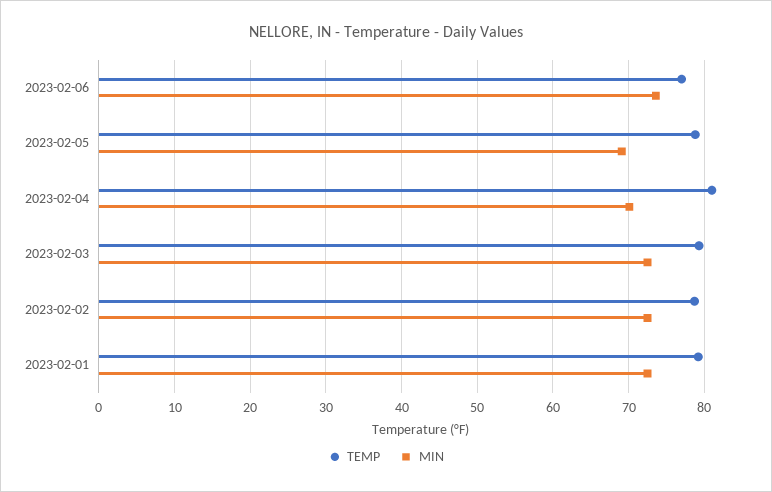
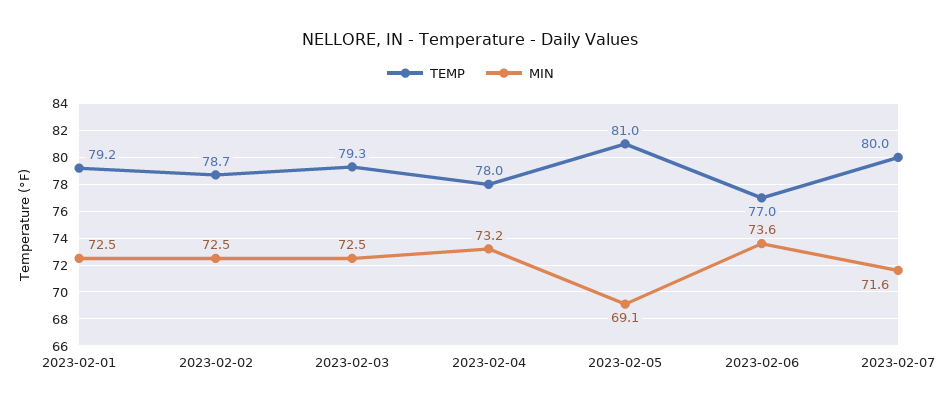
TEMP, 2023-02-05: 79 -> 81
TEMP, 2023-02-04: 81 -> 78
MIN, 2023-02-04: 70 -> 73.2
TEMP, 2023-02-07: none -> 80
MIN, 2023-02-07: none -> 71.6

